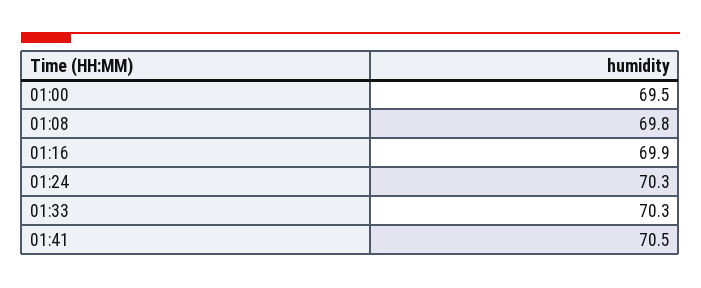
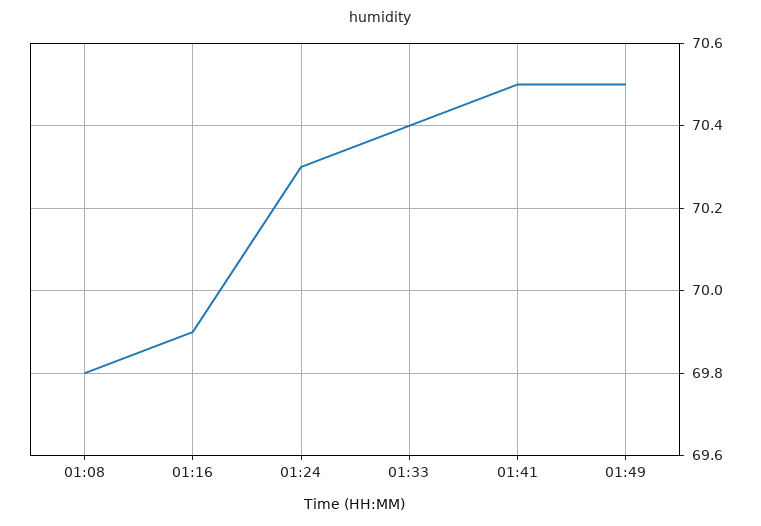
01:00: 69.5 -> none
01:33: 70.3 -> 70.4
01:49: none -> 70.5

